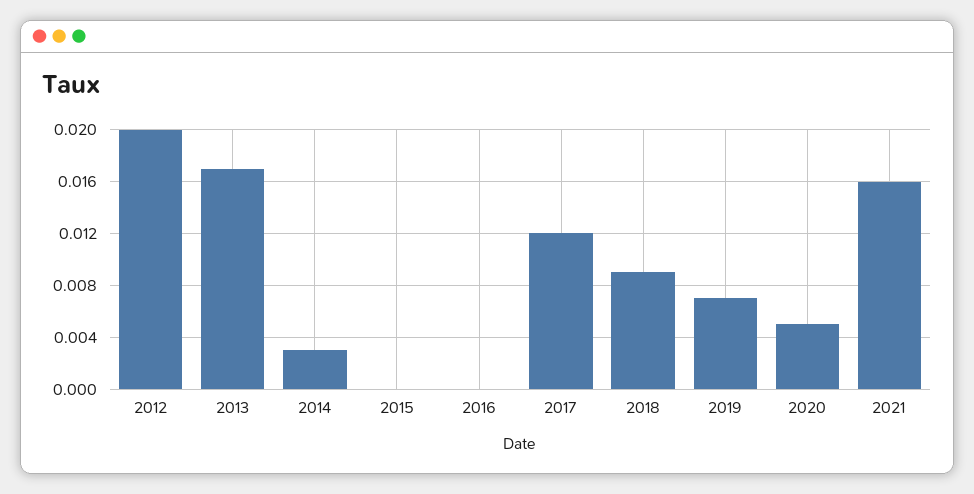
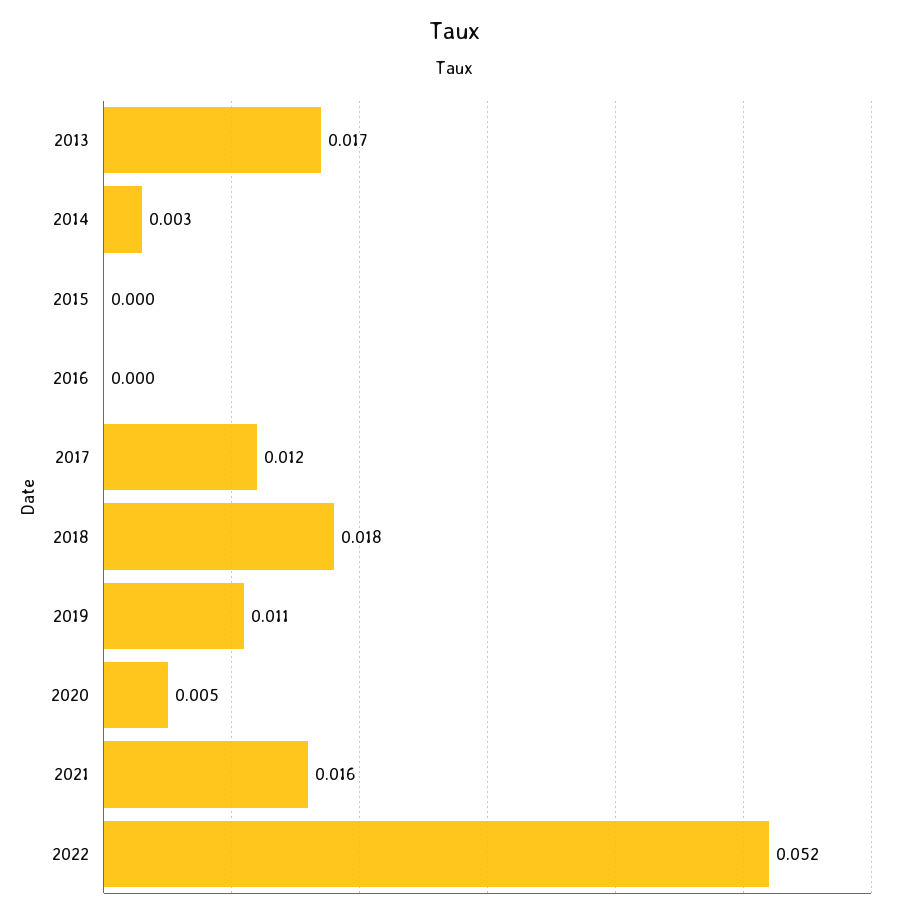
2012: 0.02 -> none
2018: 0.009 -> 0.018
2019: 0.007 -> 0.011
2022: none -> 0.052

